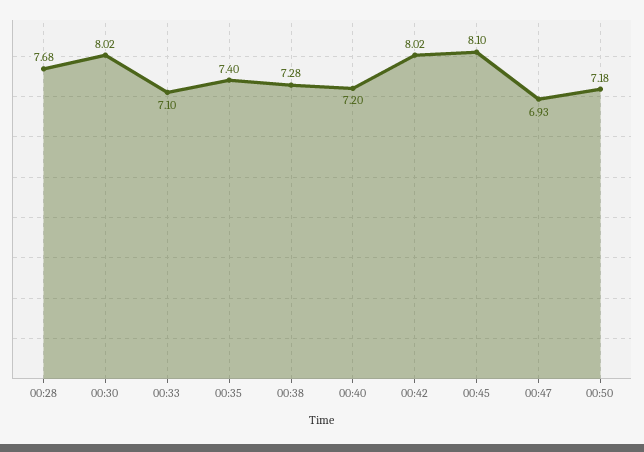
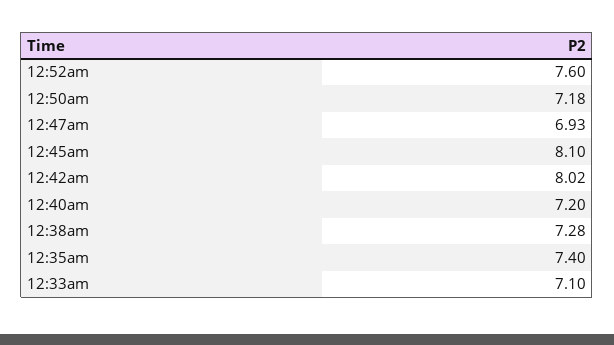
00:28: 7.68 -> none
00:30: 8.02 -> none
12:52am: none -> 7.6

